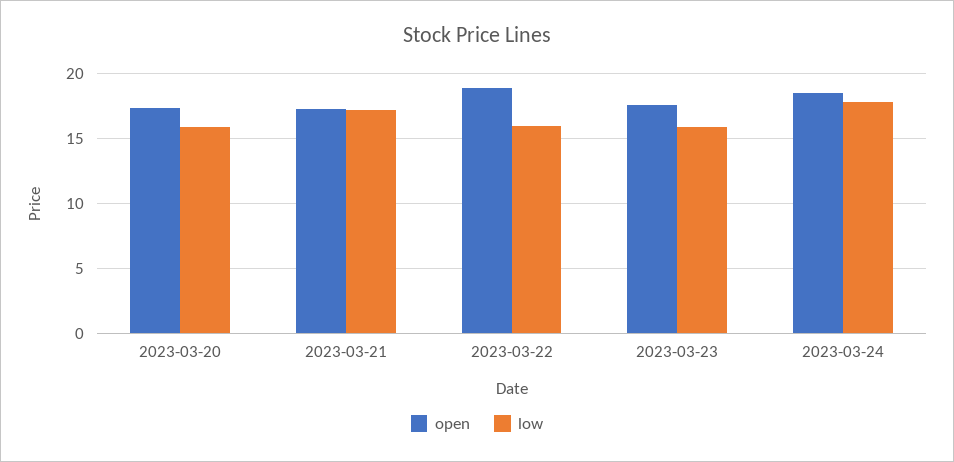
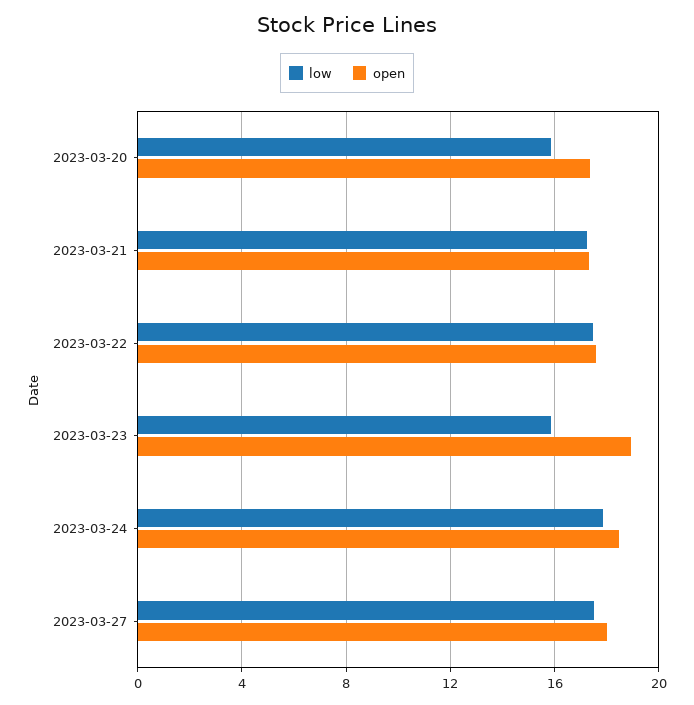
open, 2023-03-22: 19 -> 17.5
low, 2023-03-22: 16 -> 17.5
open, 2023-03-23: 17.5 -> 19
low, 2023-03-27: none -> 17.5
open, 2023-03-27: none -> 18

